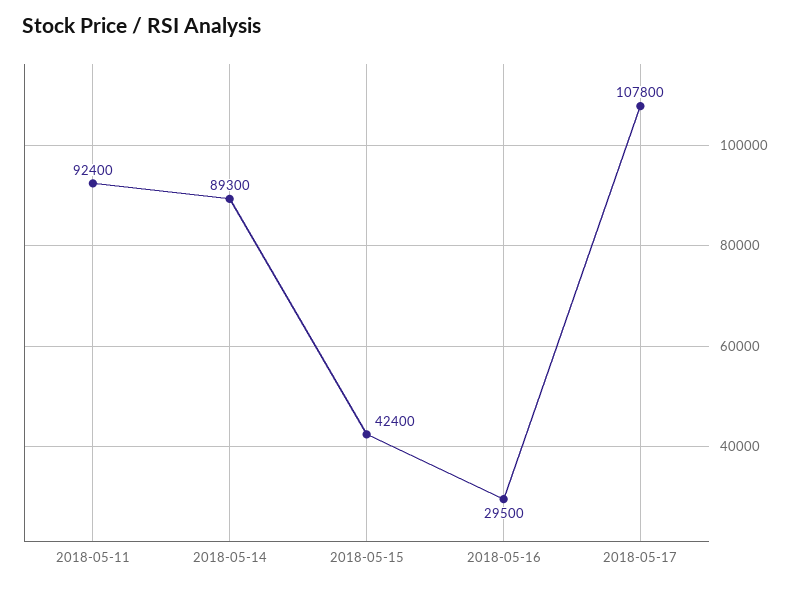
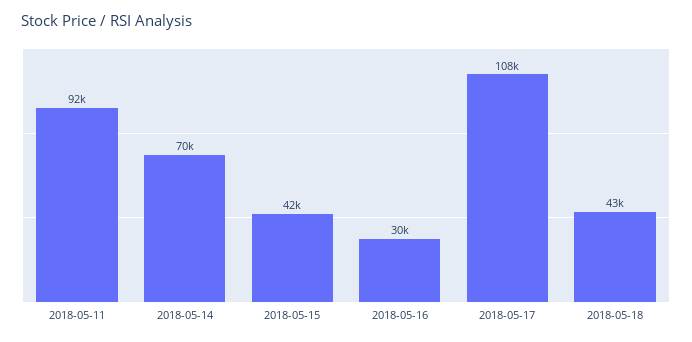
2018-05-14: 89300 -> 70000
2018-05-18: none -> 43000

